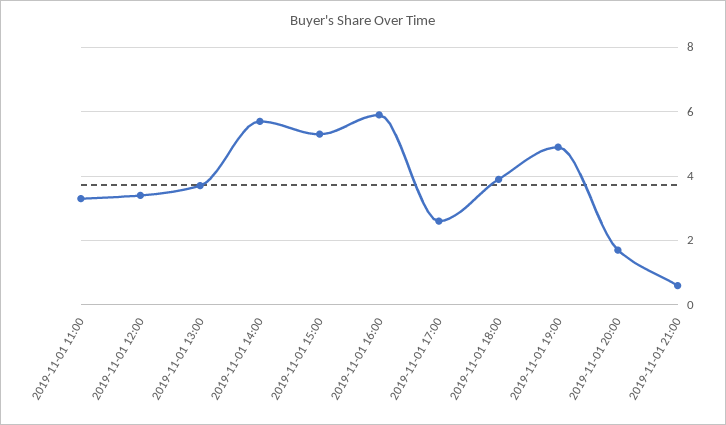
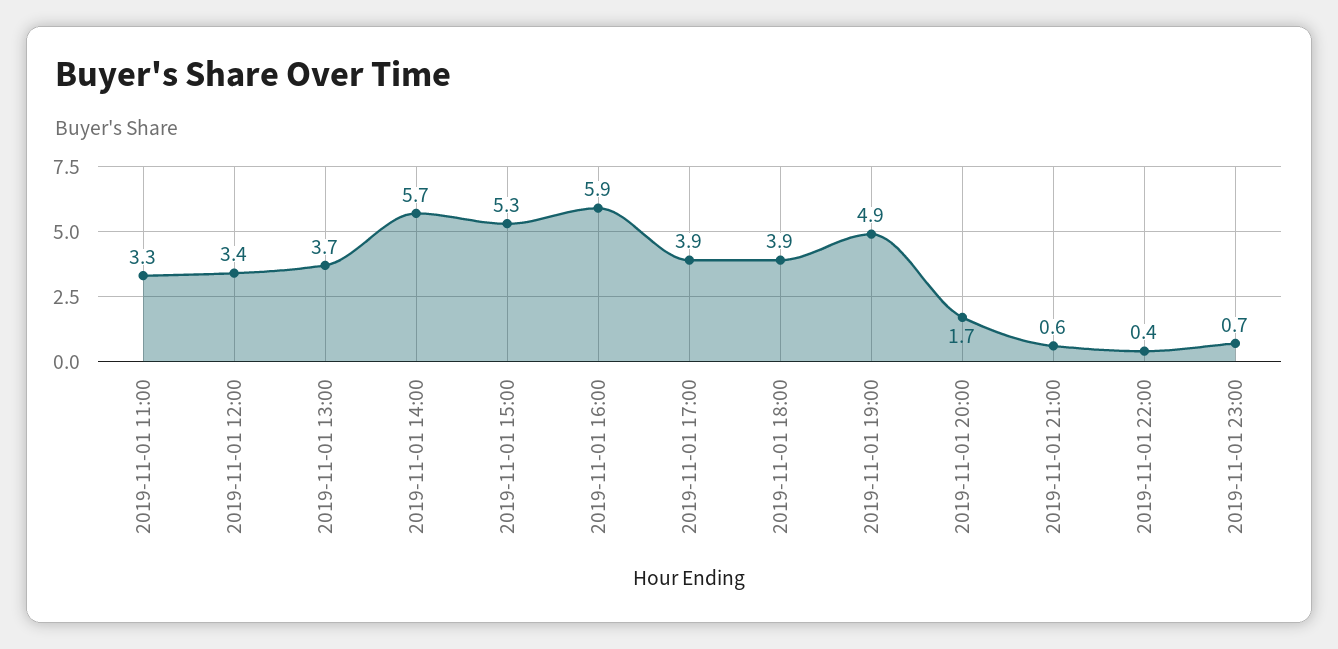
2019-11-01 17:00: 2.5 -> 3.9
2019-11-01 22:00: none -> 0.4
2019-11-01 23:00: none -> 0.7

